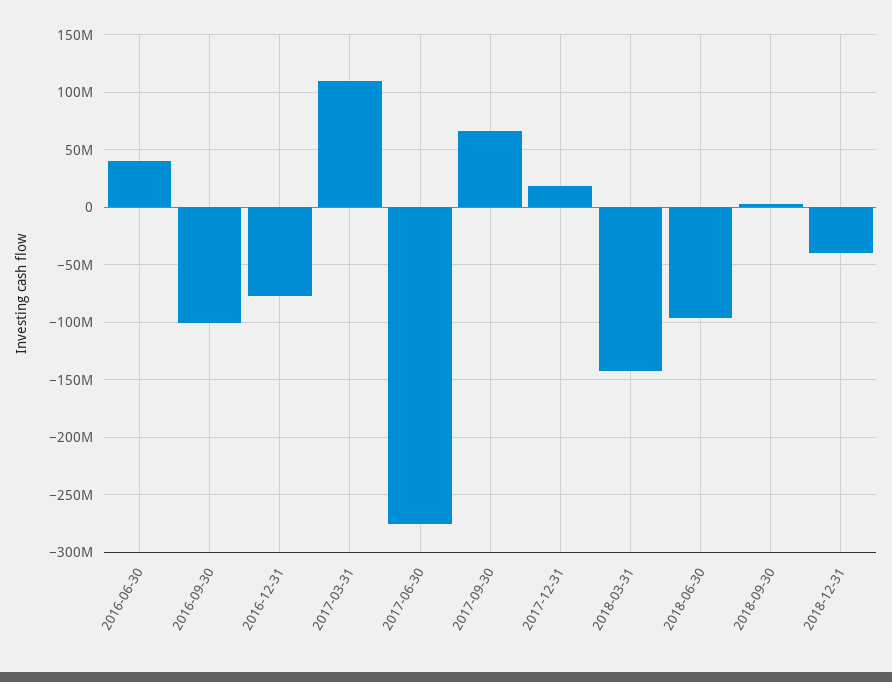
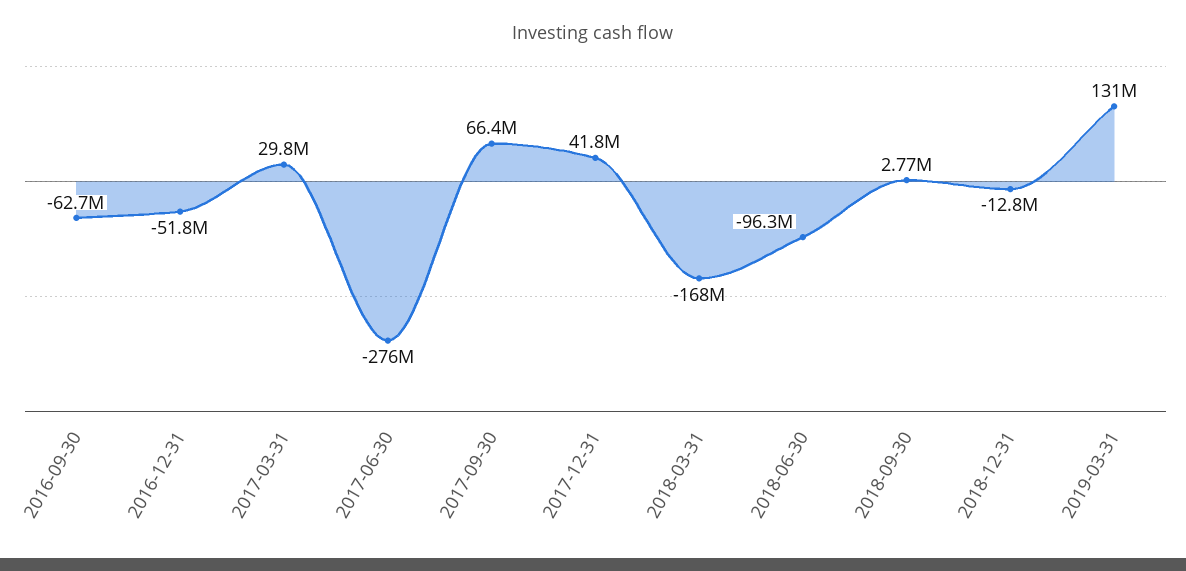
2016-06-30: 40000000 -> none
2016-09-30: -100000000 -> -62700000
2016-12-31: -80000000 -> -51800000
2017-03-31: 110000000 -> 29800000
2017-12-31: 20000000 -> 41800000
2018-03-31: -140000000 -> -168000000
2018-12-31: -40000000 -> -12800000
2019-03-31: none -> 131000000

